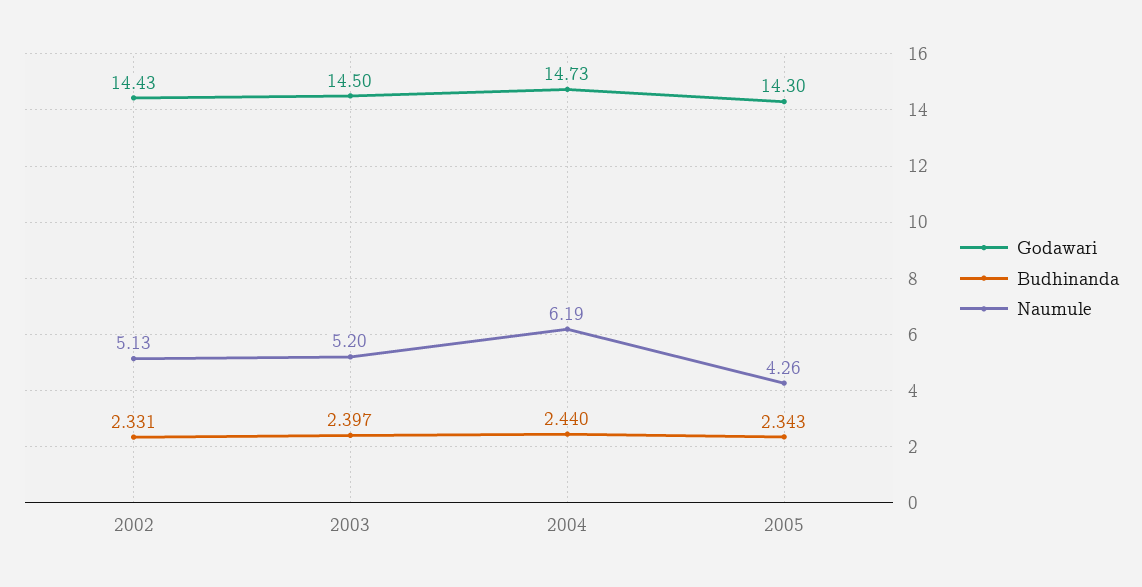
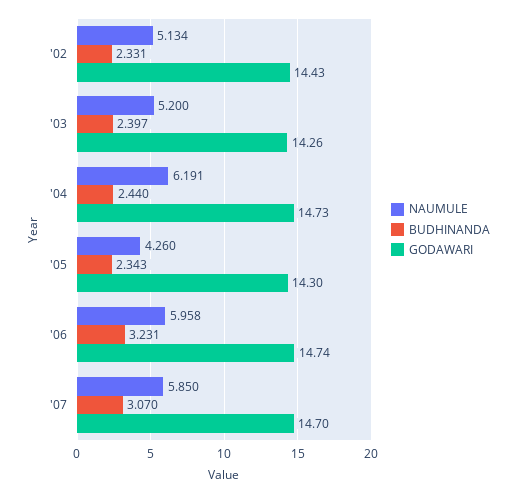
Godawari, 2003: 14.5 -> 14.26
Naumule, '06: none -> 5.958
Budhinanda, '06: none -> 3.231
Godawari, '06: none -> 14.74
Naumule, '07: none -> 5.85
Budhinanda, '07: none -> 3.07
Godawari, '07: none -> 14.7

